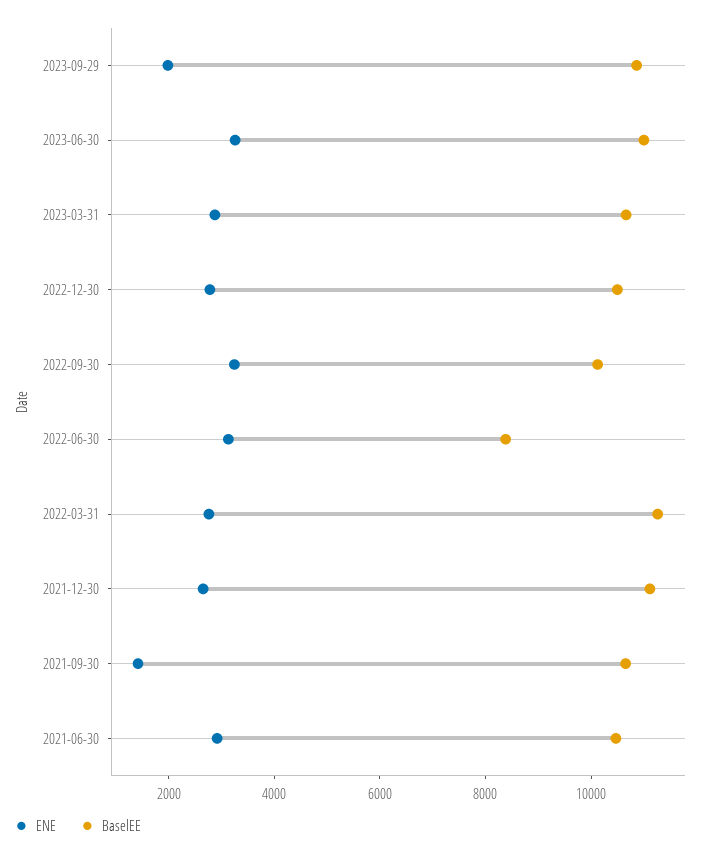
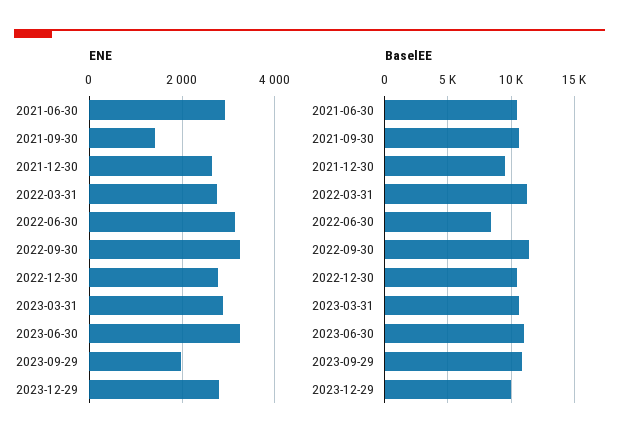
BaselEE, 2022-09-30: 10000 -> 11500
BaselEE, 2021-12-30: 11000 -> 9500
ENE, 2023-12-29: none -> 2800
BaselEE, 2023-12-29: none -> 10000

